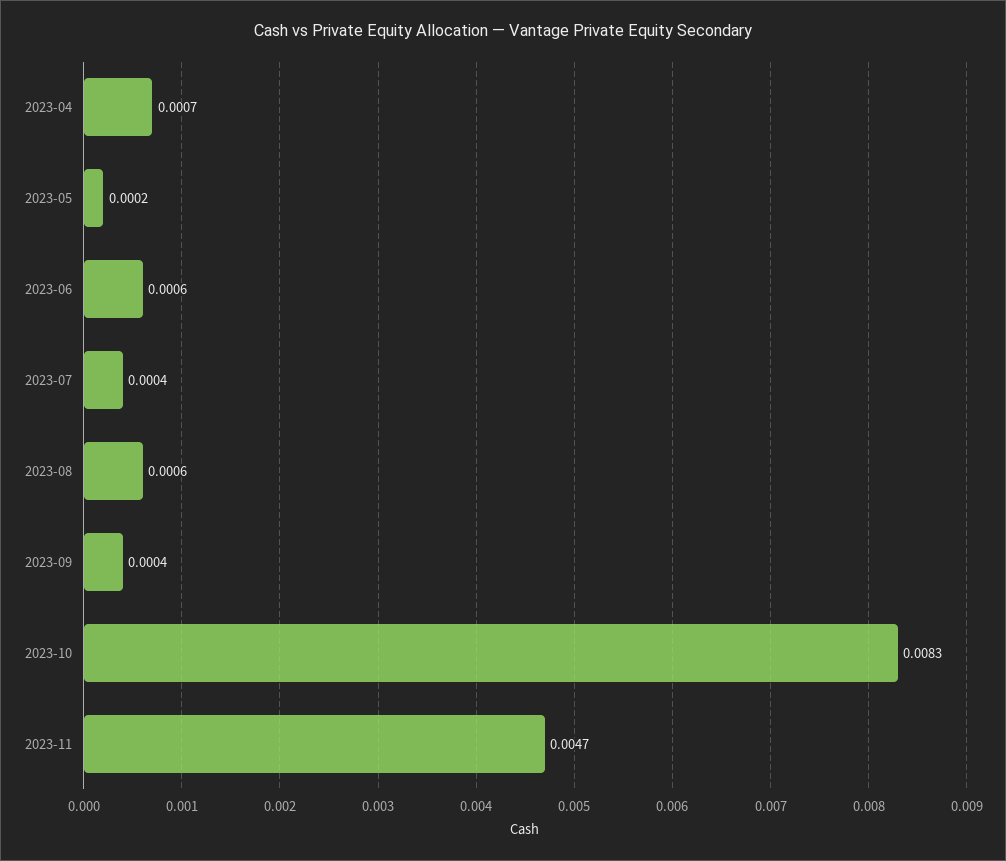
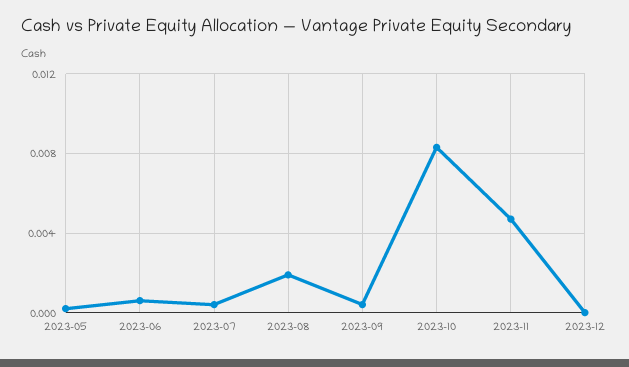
2023-04: 0.0007 -> none
2023-08: 0.0006 -> 0.002
2023-12: none -> 0

